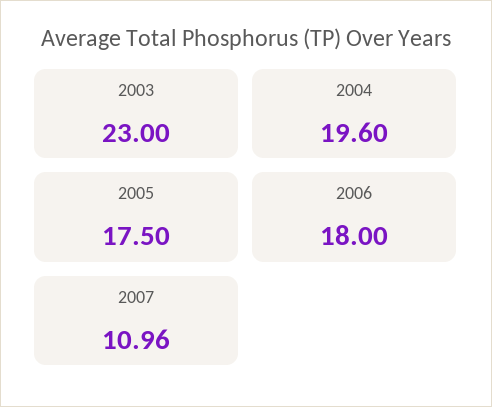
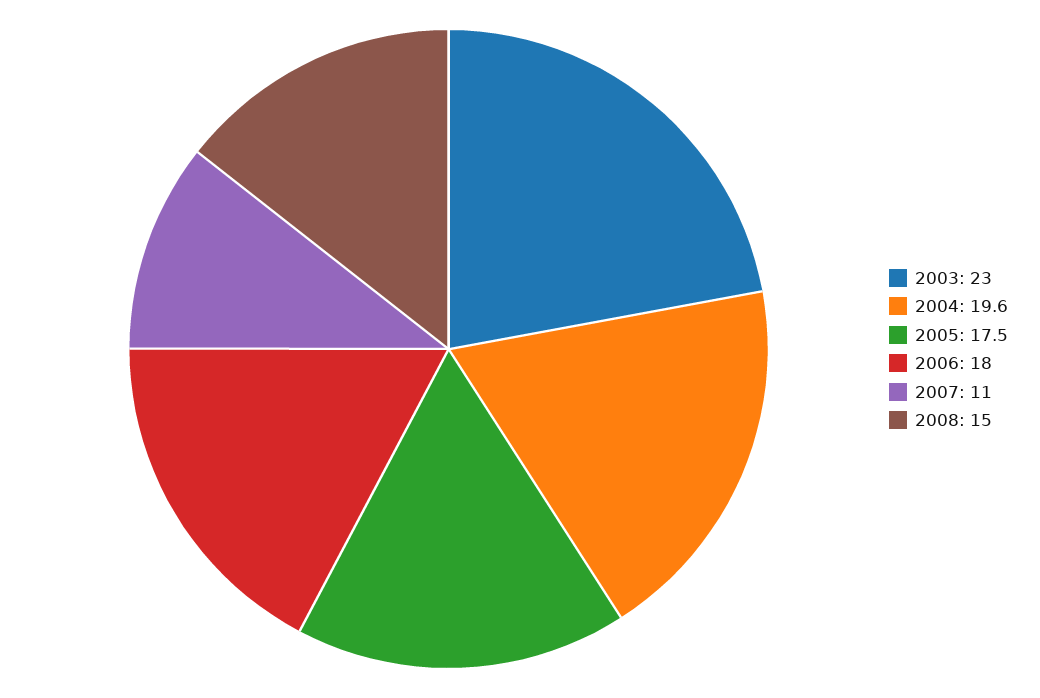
2008: none -> 15

